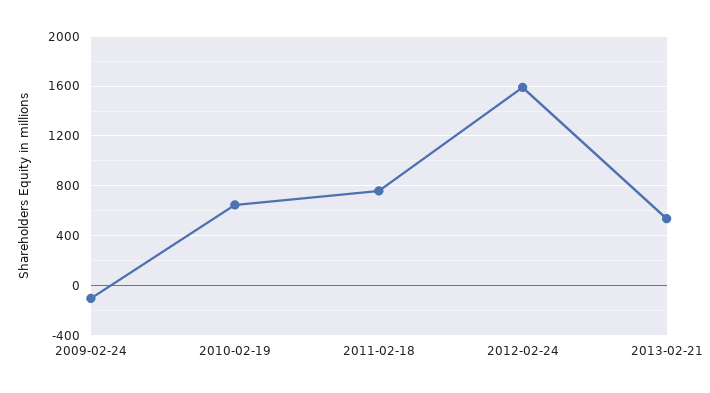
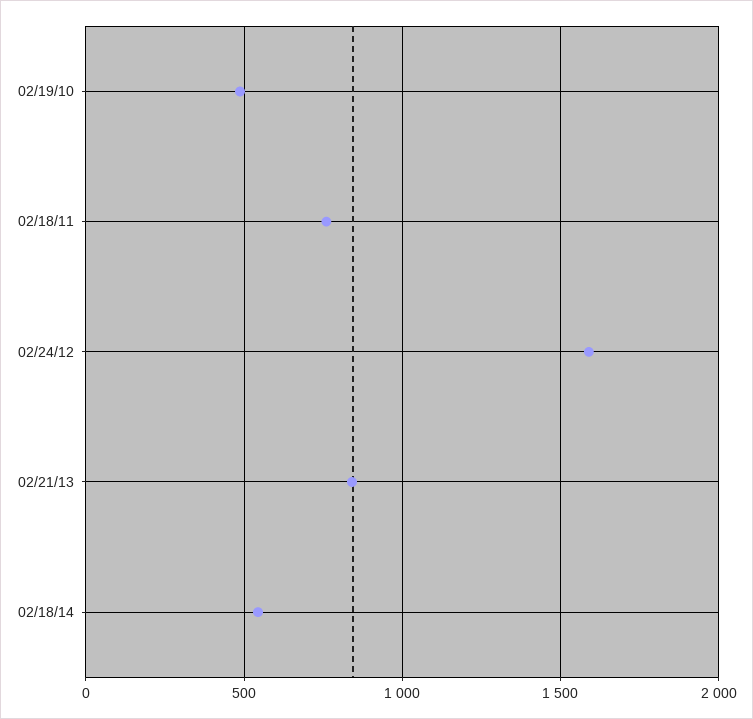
2009-02-24: -100 -> none
2010-02-19: 650 -> 500
2013-02-21: 550 -> 850
02/18/14: none -> 550

